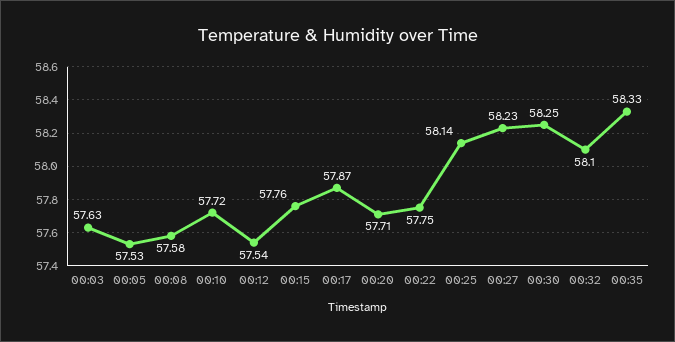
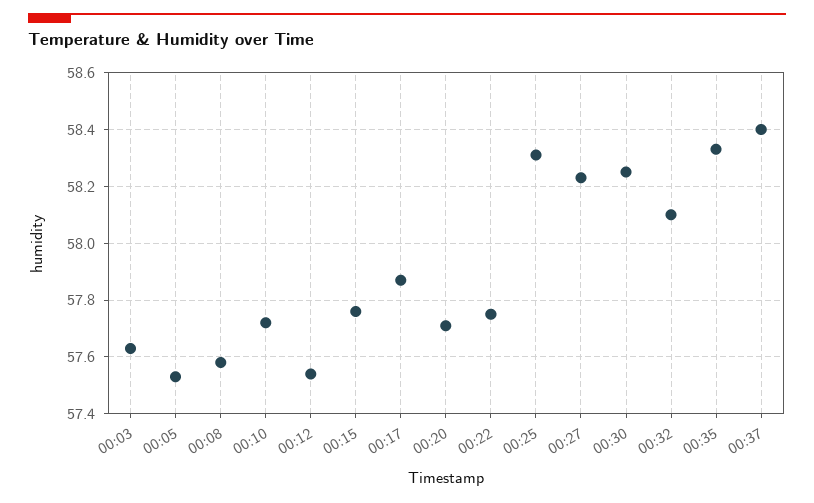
00:25: 58.14 -> 58.3
00:37: none -> 58.4

